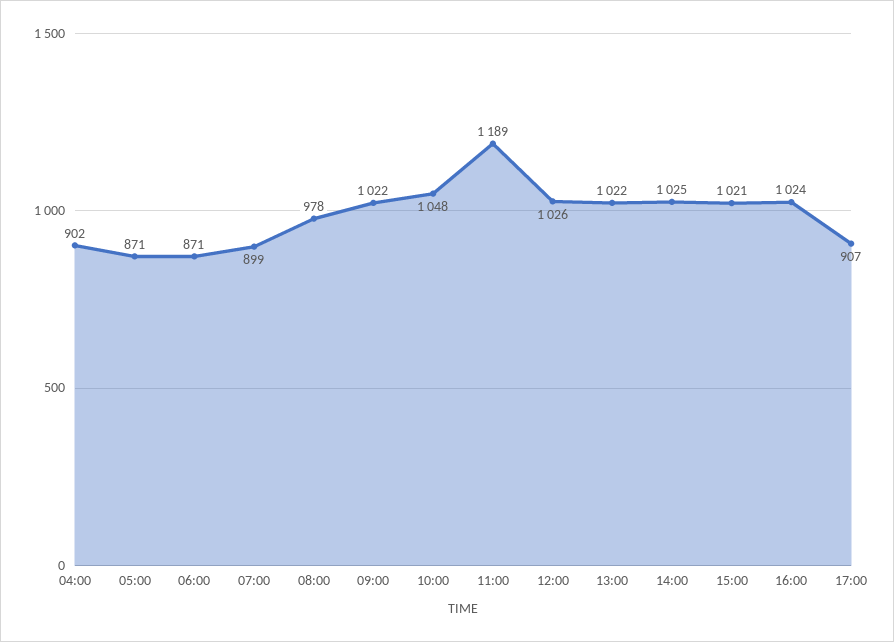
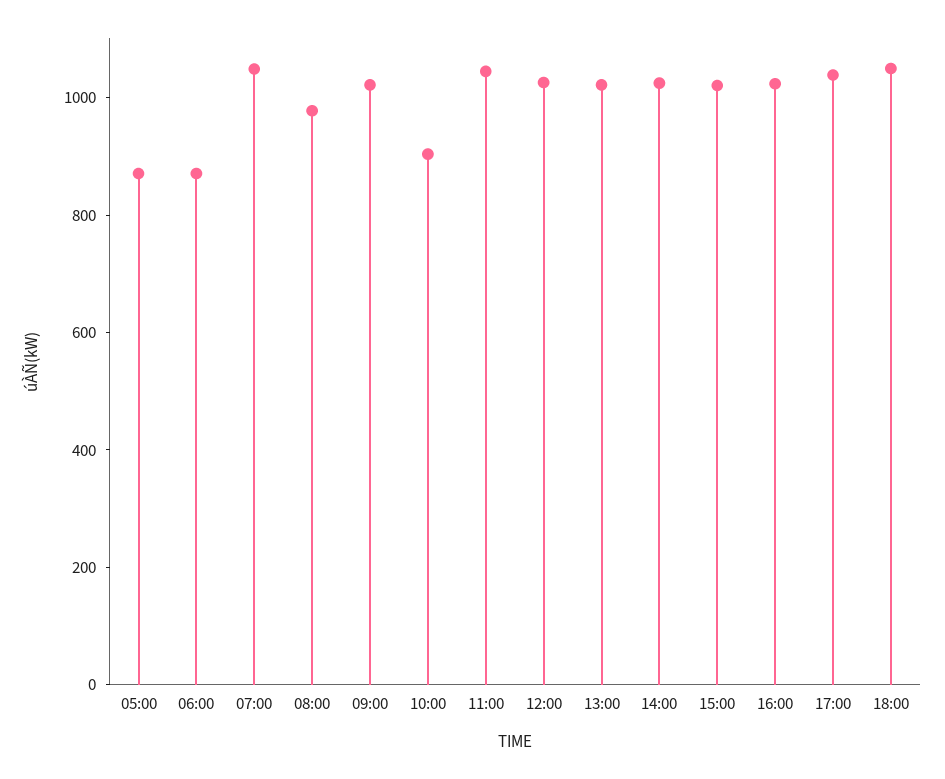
04:00: 902 -> none
07:00: 899 -> 1050
10:00: 1048 -> 900
11:00: 1189 -> 1050
17:00: 907 -> 1050
18:00: none -> 1050

